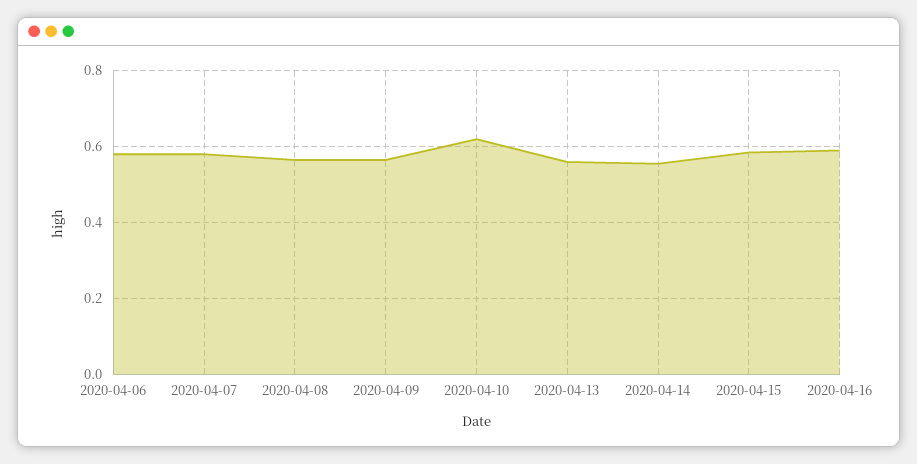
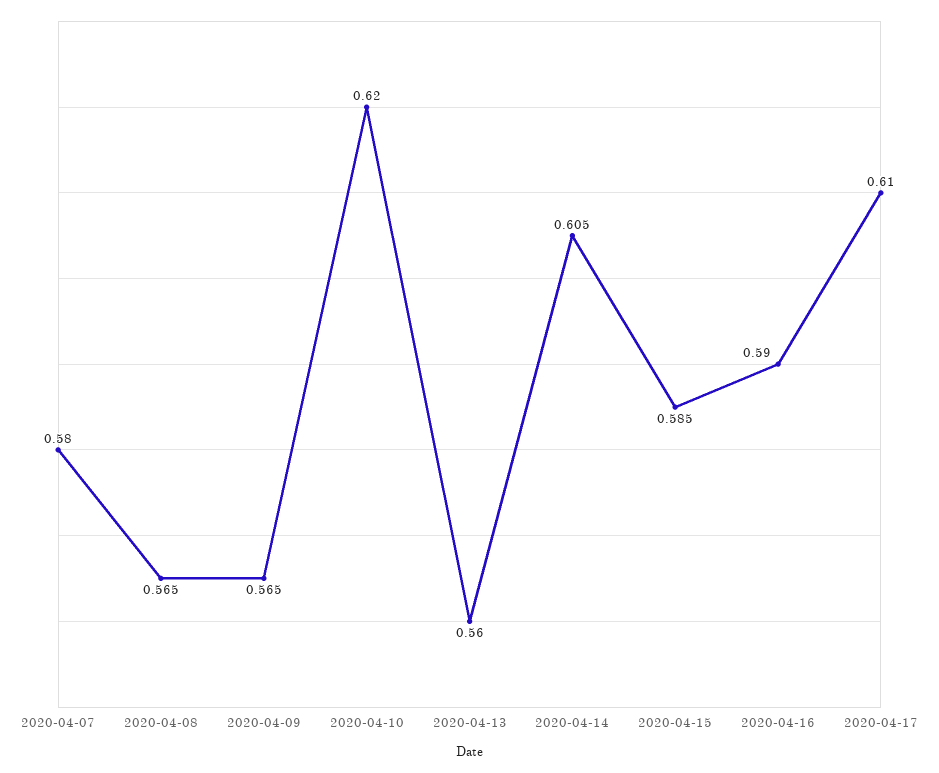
2020-04-06: 0.58 -> none
2020-04-14: 0.56 -> 0.605
2020-04-17: none -> 0.61

